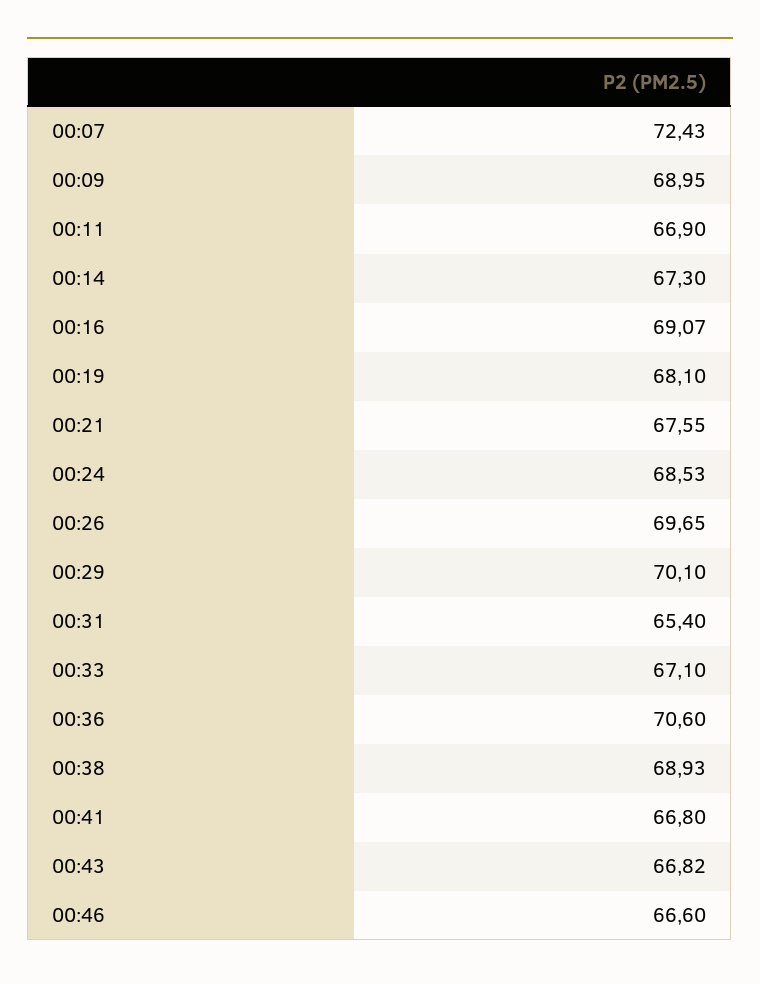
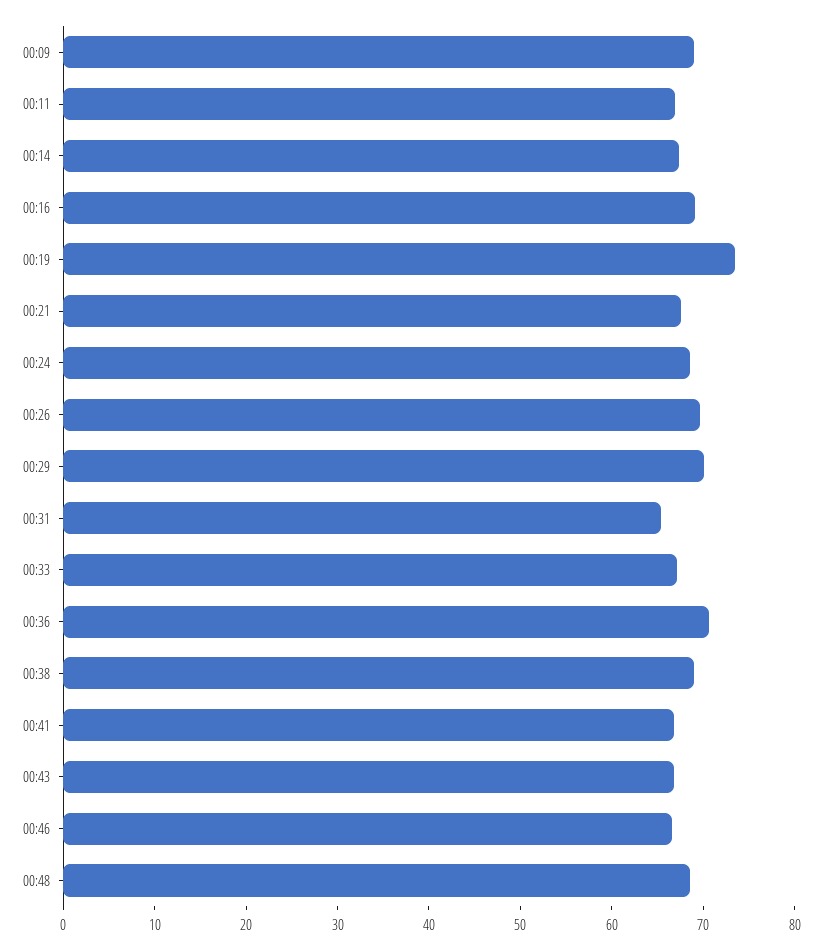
00:07: 72.43 -> none
00:19: 68.1 -> 74
00:48: none -> 68

